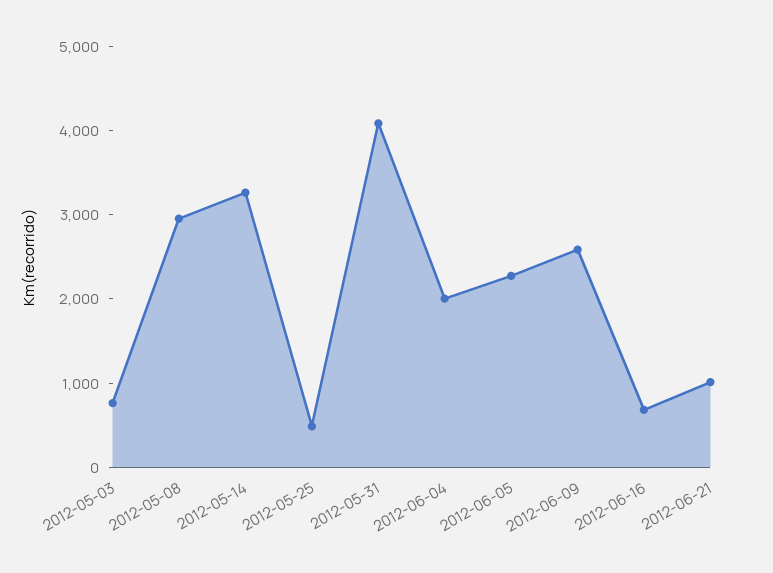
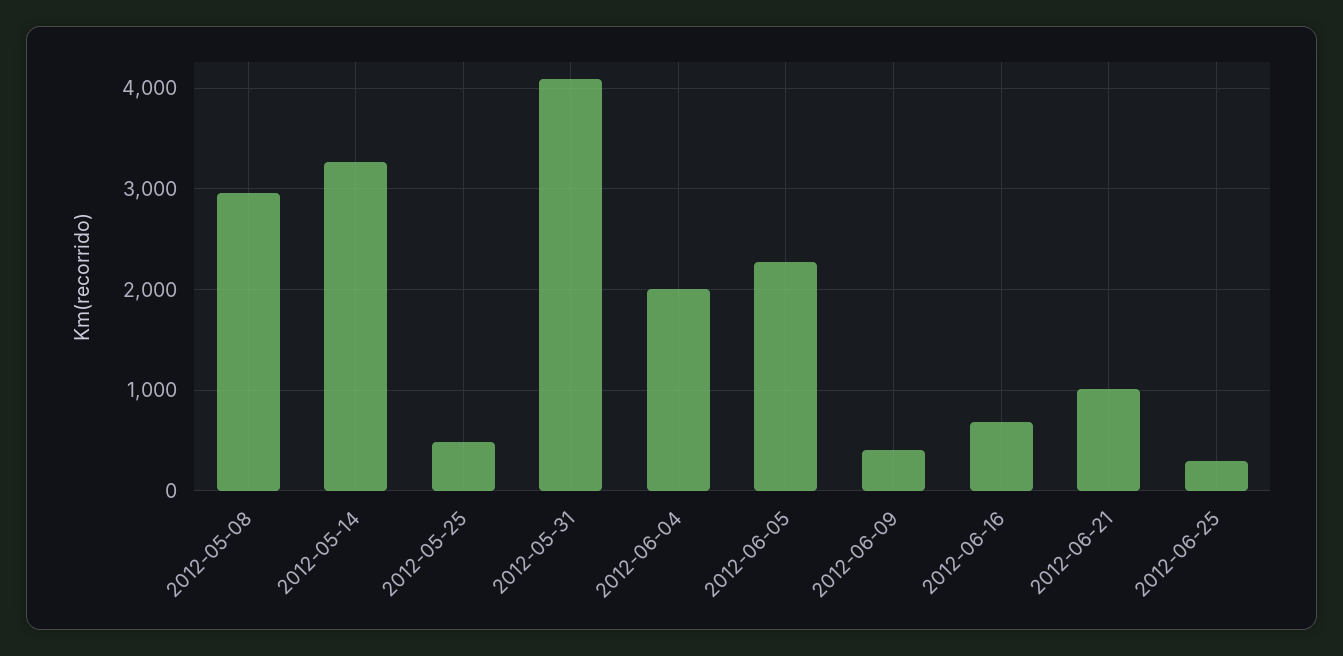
2012-05-03: 800 -> none
2012-06-09: 2600 -> 400
2012-06-25: none -> 300

